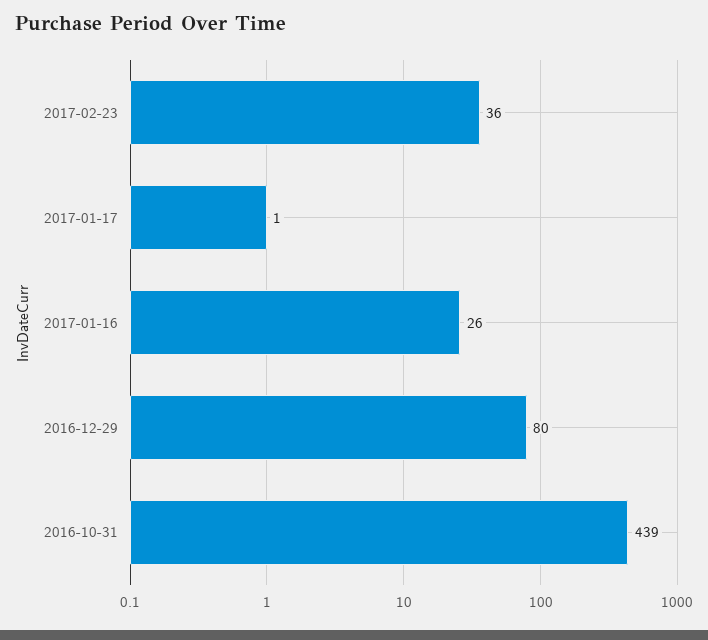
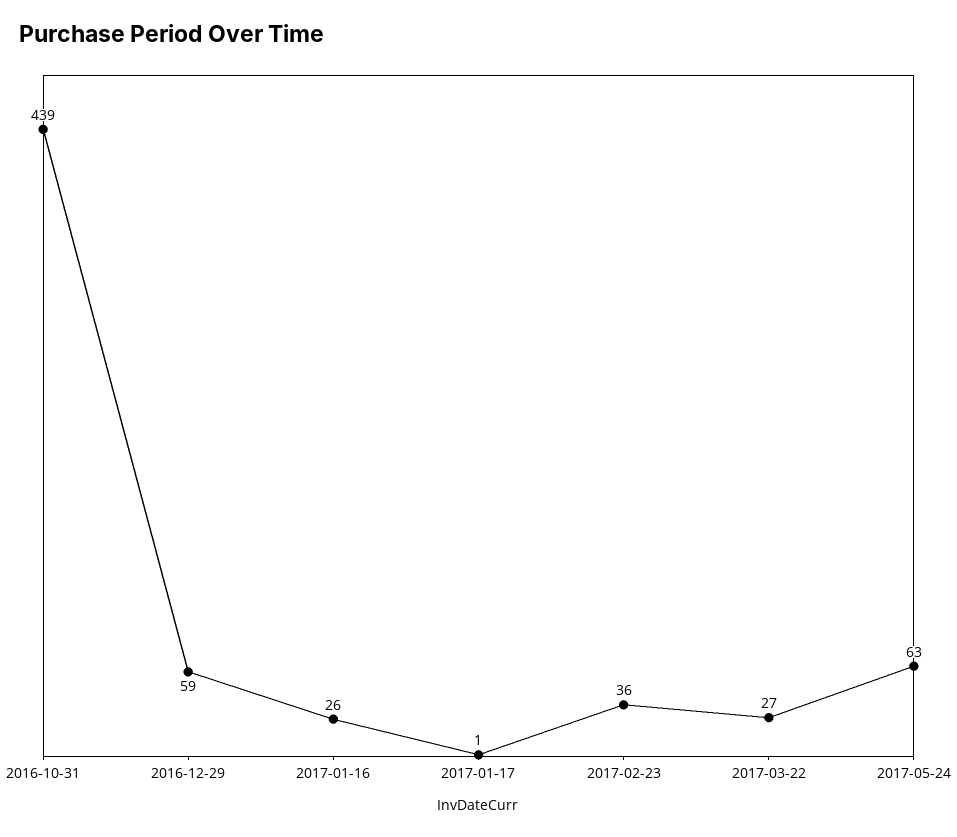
2016-12-29: 80 -> 59
2017-03-22: none -> 27
2017-05-24: none -> 63

